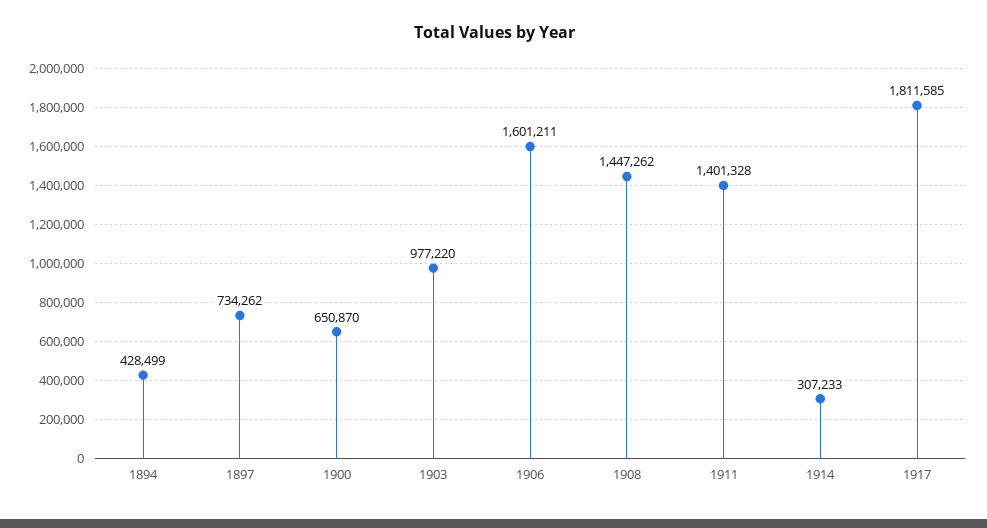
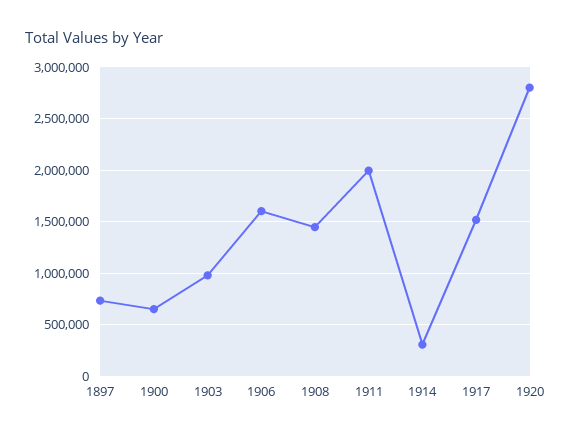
1894: 428499 -> none
1911: 1401328 -> 2000000
1917: 1811585 -> 1500000
1920: none -> 2800000

